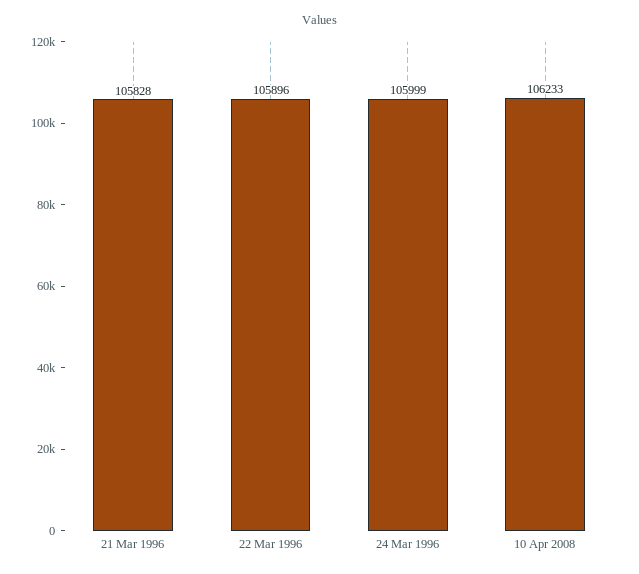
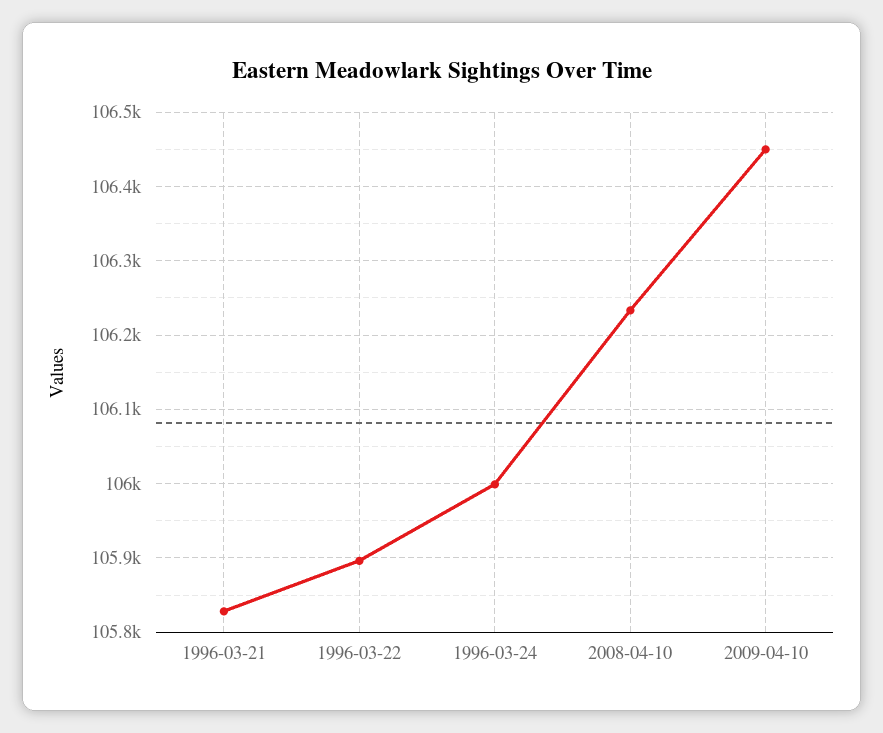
2009-04-10: none -> 106450

